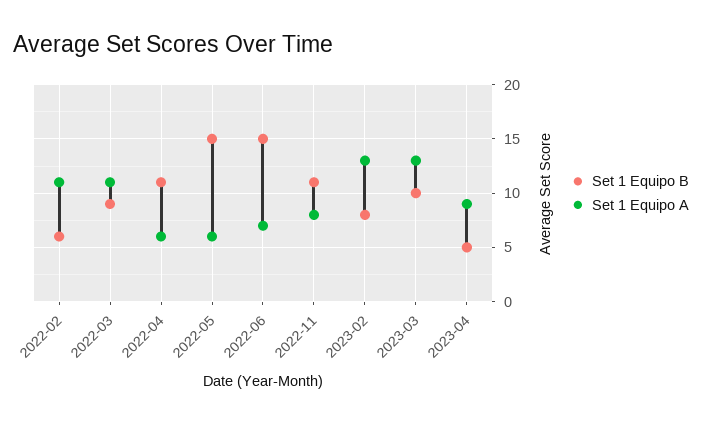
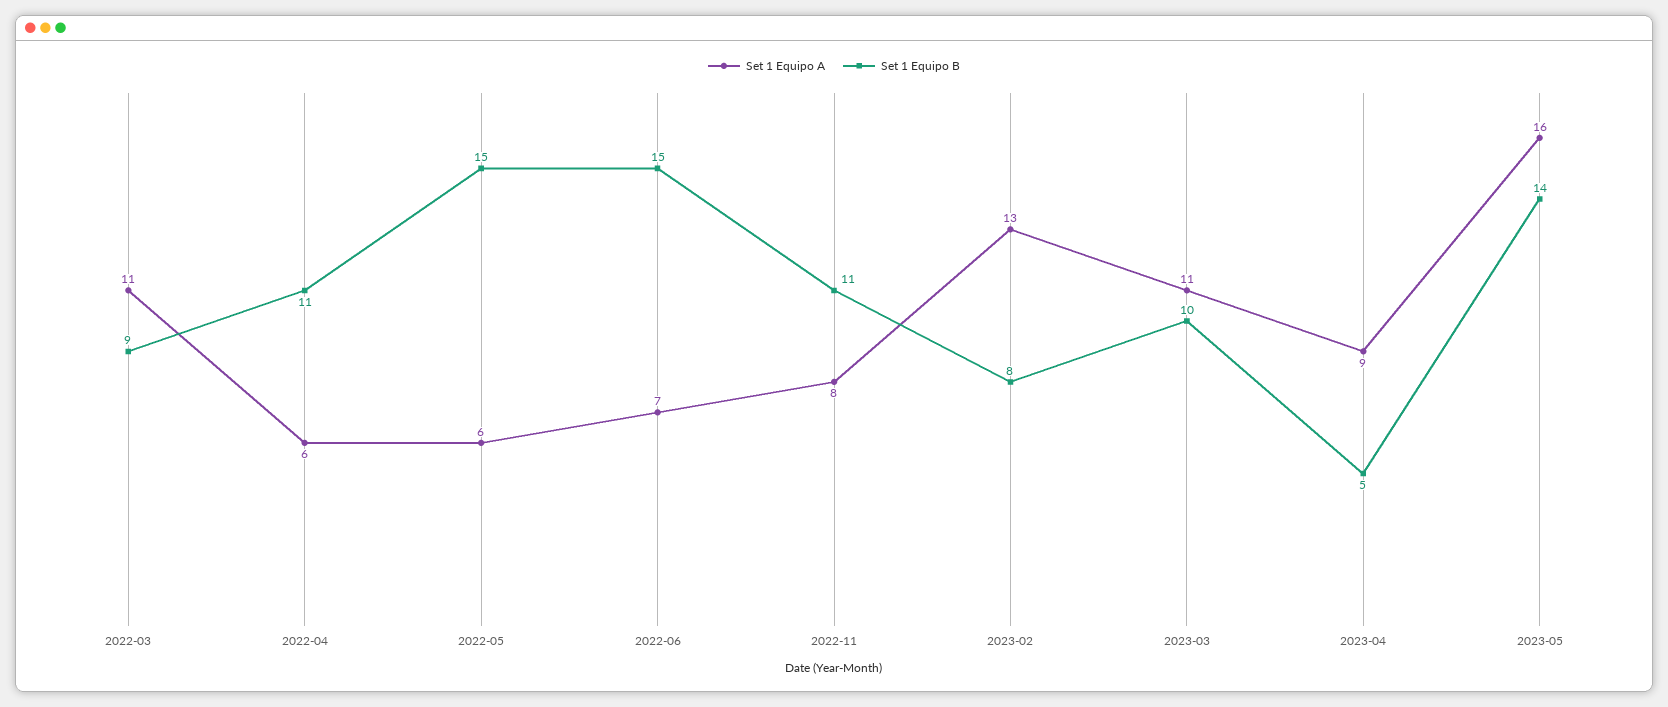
Set 1 Equipo B, 2022-02: 6 -> none
Set 1 Equipo A, 2022-02: 11 -> none
Set 1 Equipo A, 2023-03: 13 -> 11
Set 1 Equipo A, 2023-05: none -> 16
Set 1 Equipo B, 2023-05: none -> 14

